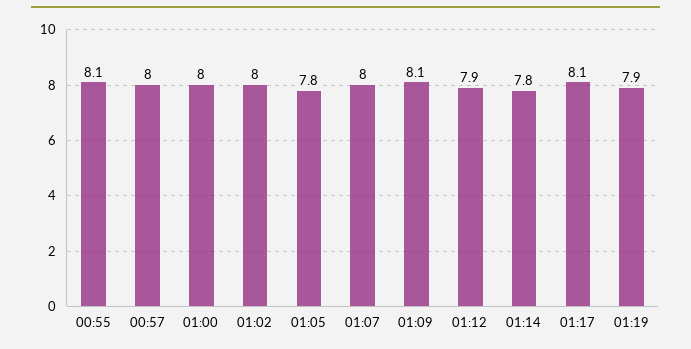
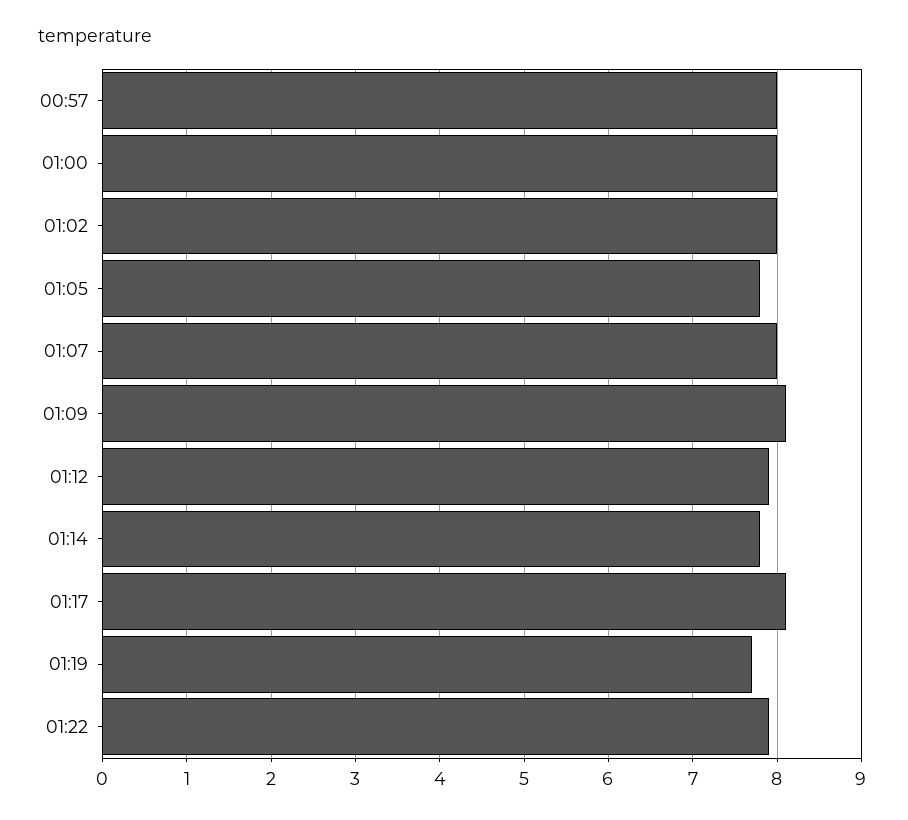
00:55: 8.1 -> none
01:19: 7.9 -> 7.7
01:22: none -> 7.9

